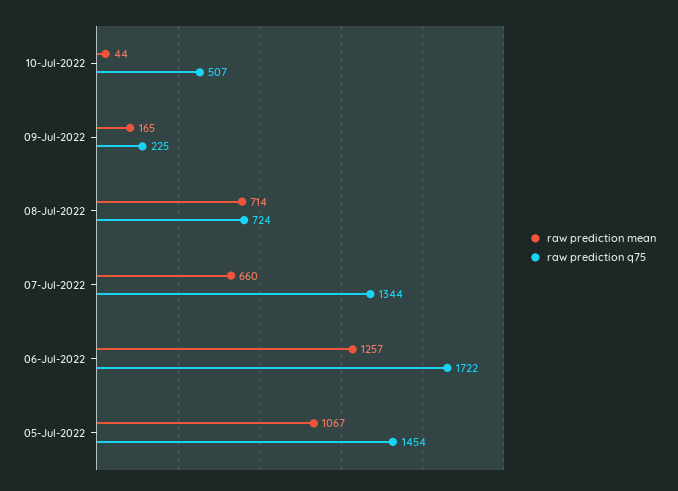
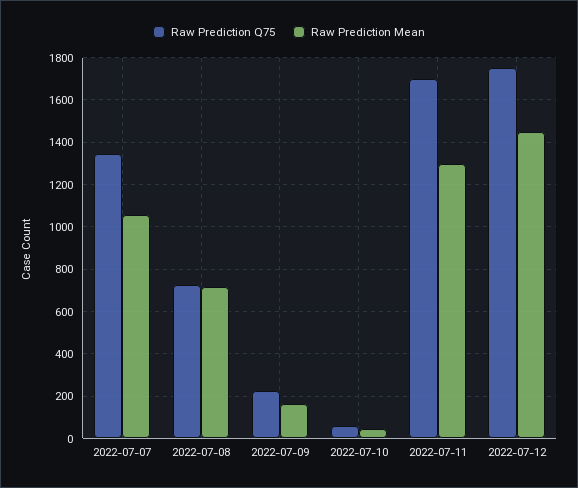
raw prediction q75, 10-Jul-2022: 507 -> 50
raw prediction mean, 07-Jul-2022: 660 -> 1050
raw prediction mean, 06-Jul-2022: 1257 -> none
raw prediction q75, 06-Jul-2022: 1722 -> none
raw prediction mean, 05-Jul-2022: 1067 -> none
raw prediction q75, 05-Jul-2022: 1454 -> none
raw prediction q75, 2022-07-11: none -> 1700
raw prediction mean, 2022-07-11: none -> 1300
raw prediction q75, 2022-07-12: none -> 1750
raw prediction mean, 2022-07-12: none -> 1450

